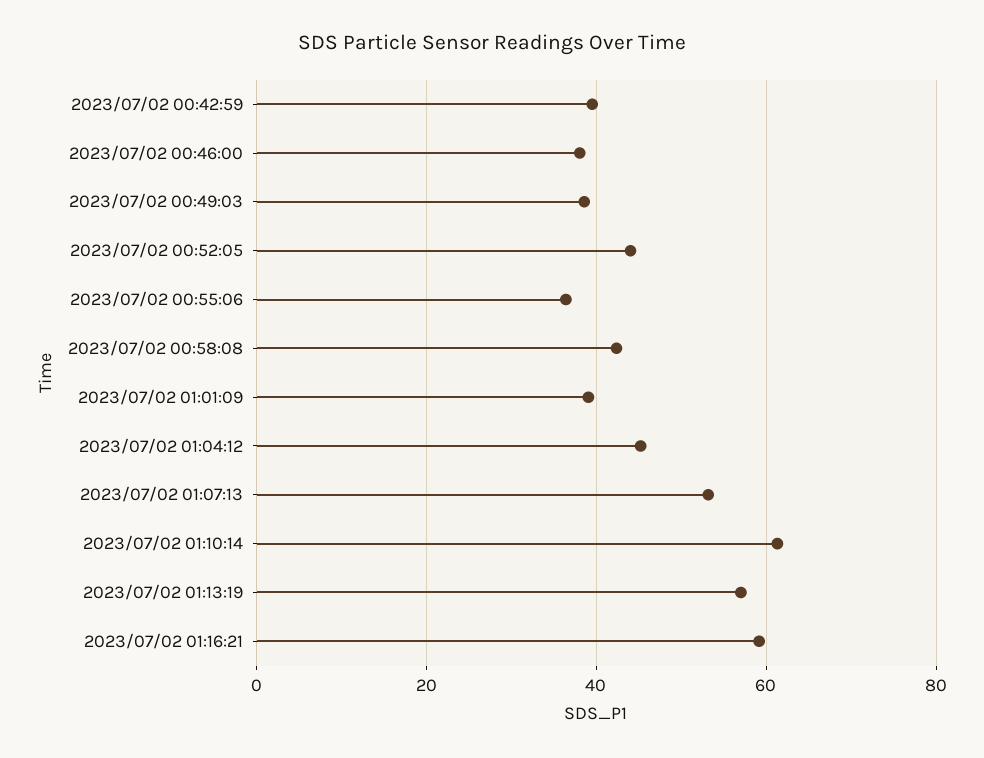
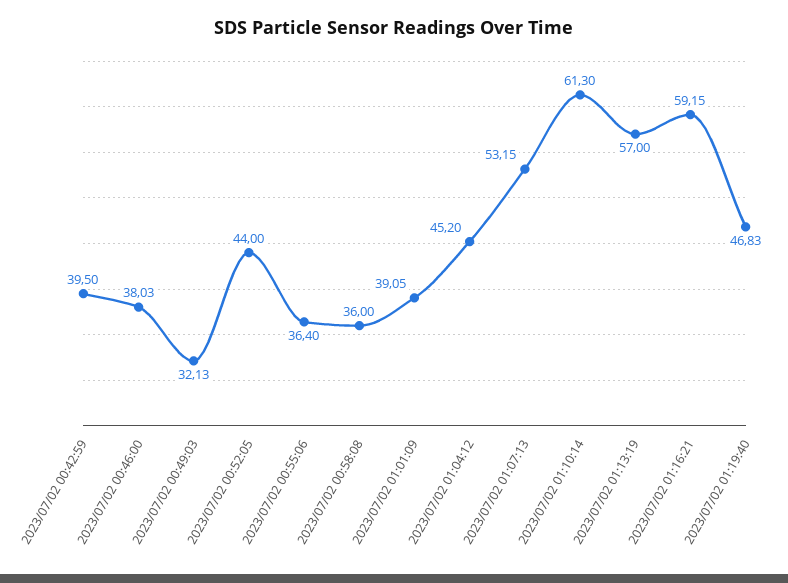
2023/07/02 00:49:03: 38 -> 32.13
2023/07/02 00:58:08: 42 -> 36
2023/07/02 01:19:40: none -> 46.83

